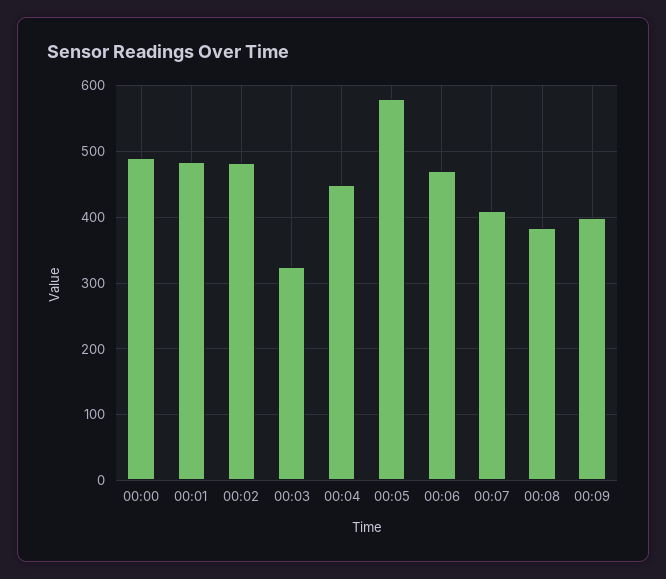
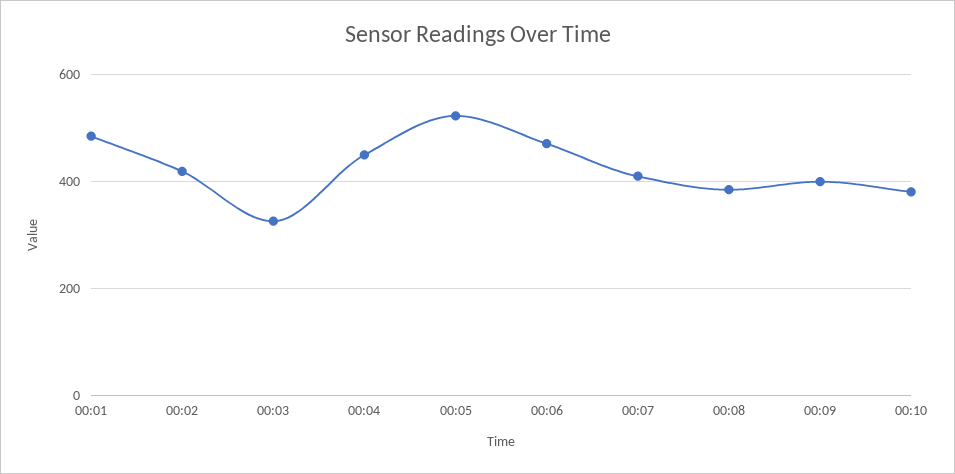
00:00: 490 -> none
00:02: 480 -> 420
00:05: 580 -> 520
00:10: none -> 380

